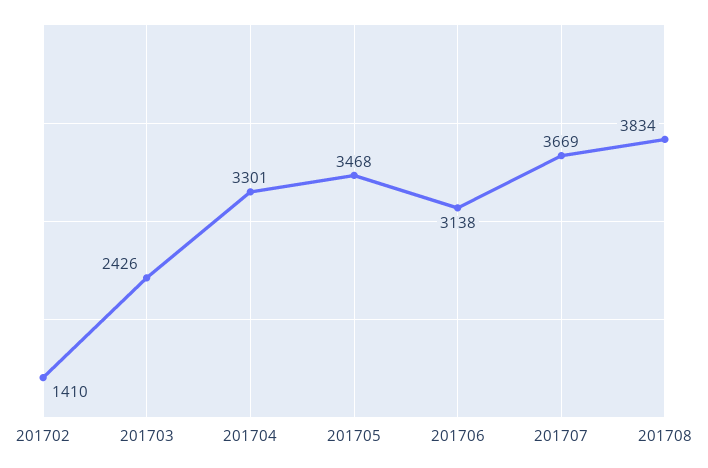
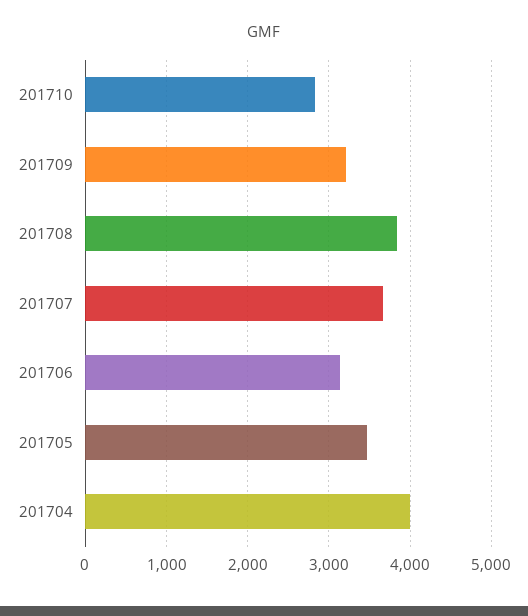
201702: 1410 -> none
201703: 2426 -> none
201704: 3301 -> 4000
201710: none -> 2800
201709: none -> 3200

